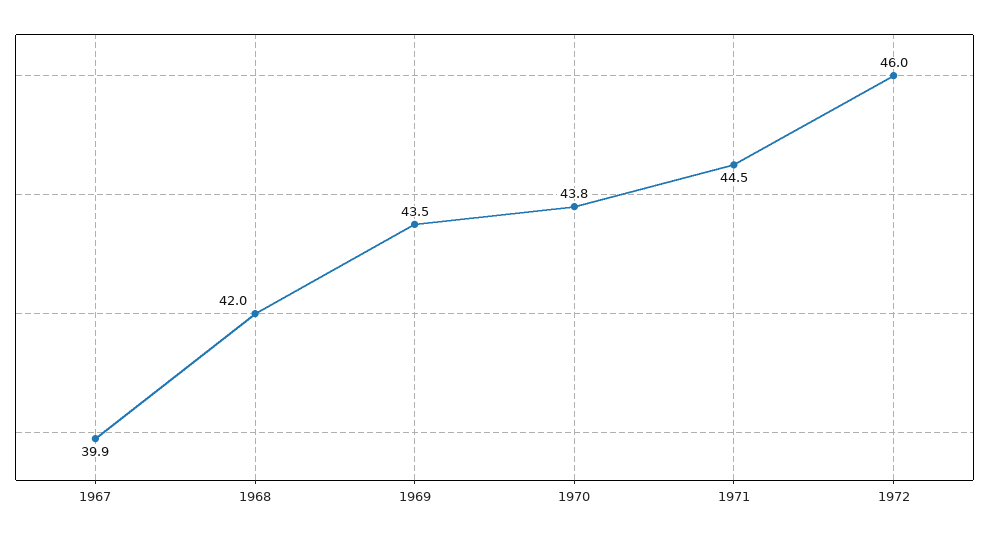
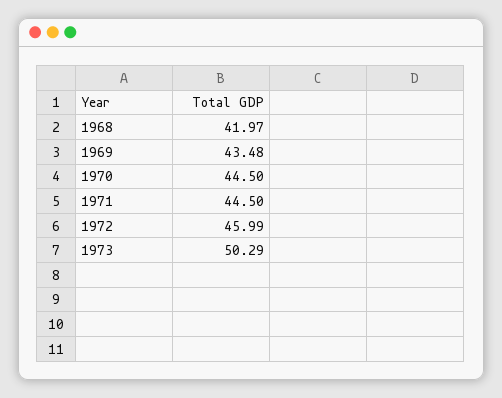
1967: 39.9 -> none
1970: 43.8 -> 44.5
1973: none -> 50.29

